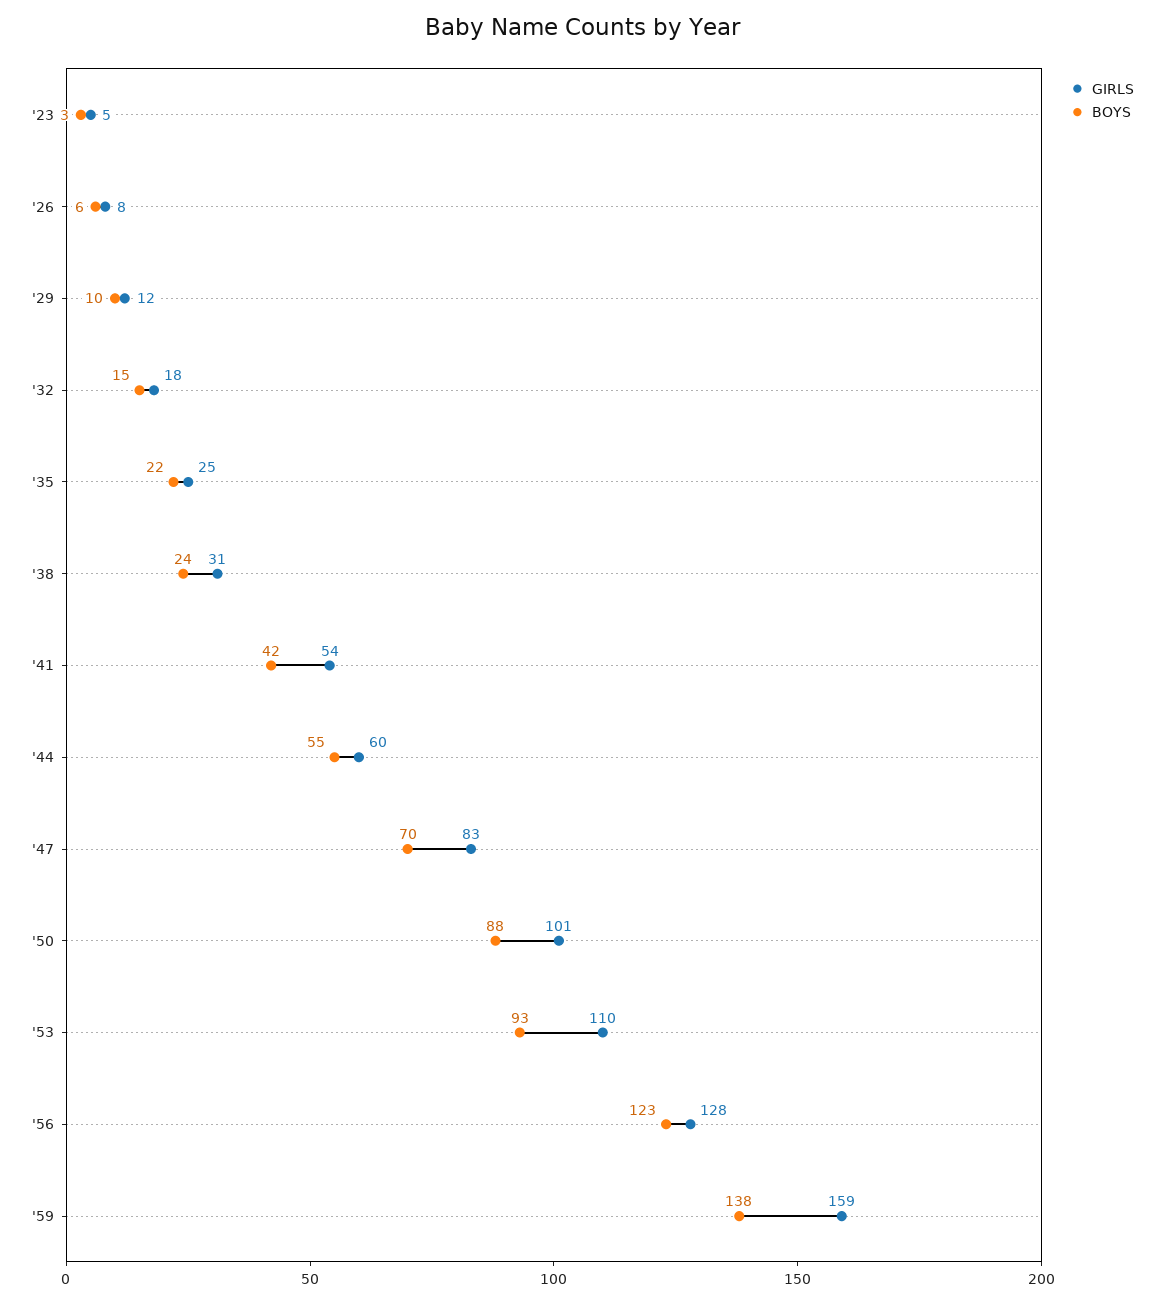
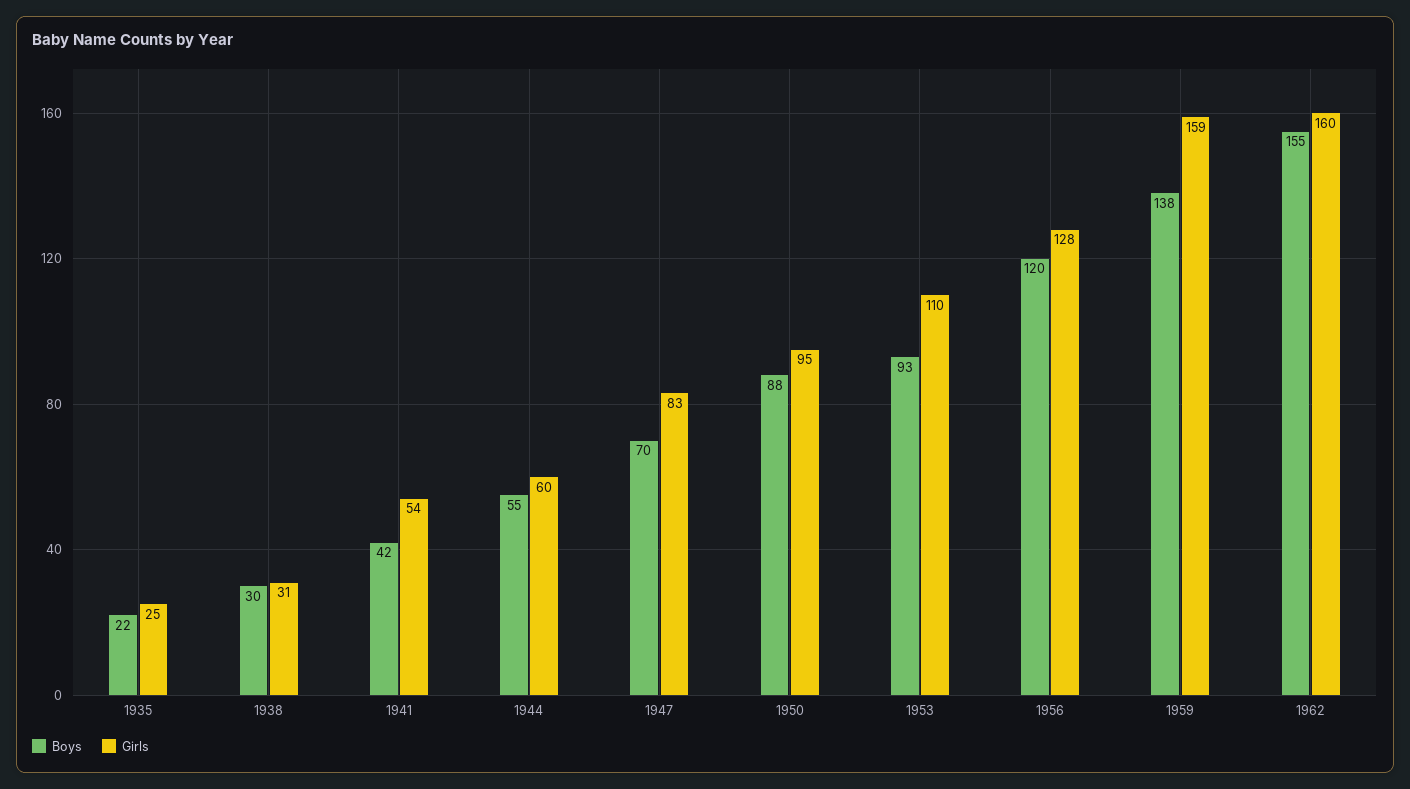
GIRLS, '23: 5 -> none
BOYS, '23: 3 -> none
GIRLS, '26: 8 -> none
BOYS, '26: 6 -> none
GIRLS, '29: 12 -> none
BOYS, '29: 10 -> none
GIRLS, '32: 18 -> none
BOYS, '32: 15 -> none
BOYS, '38: 24 -> 30
GIRLS, '50: 101 -> 95
BOYS, '56: 123 -> 120
BOYS, 1962: none -> 155
GIRLS, 1962: none -> 160

